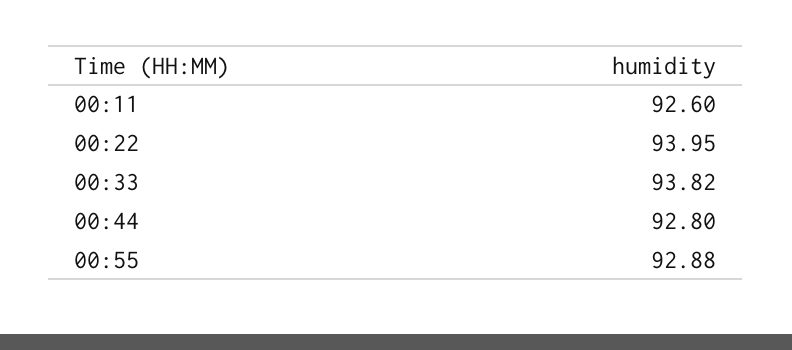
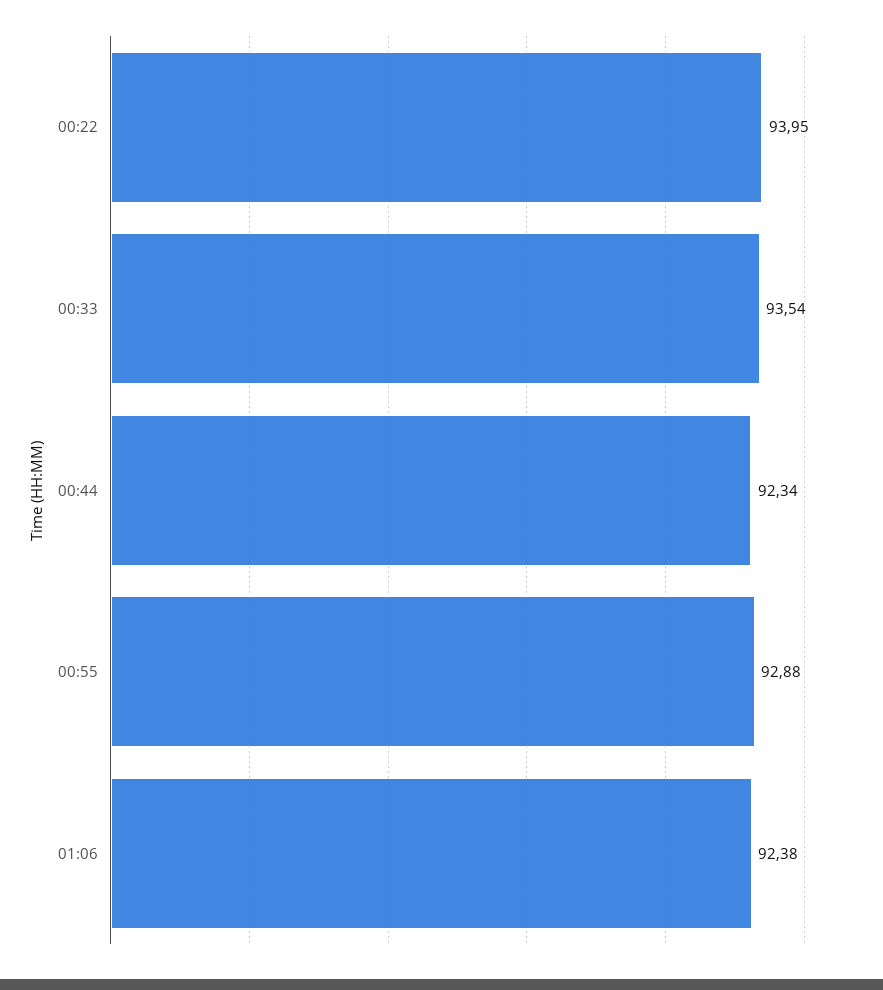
00:11: 92.6 -> none
00:33: 93.82 -> 93.54
00:44: 92.8 -> 92.34
01:06: none -> 92.38

